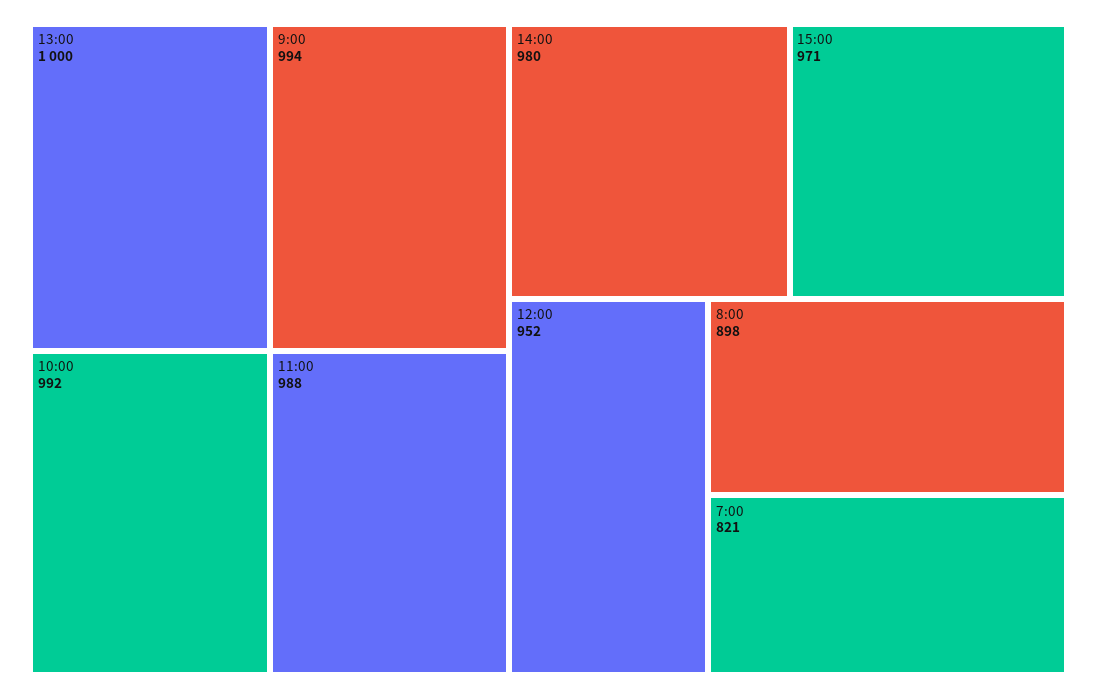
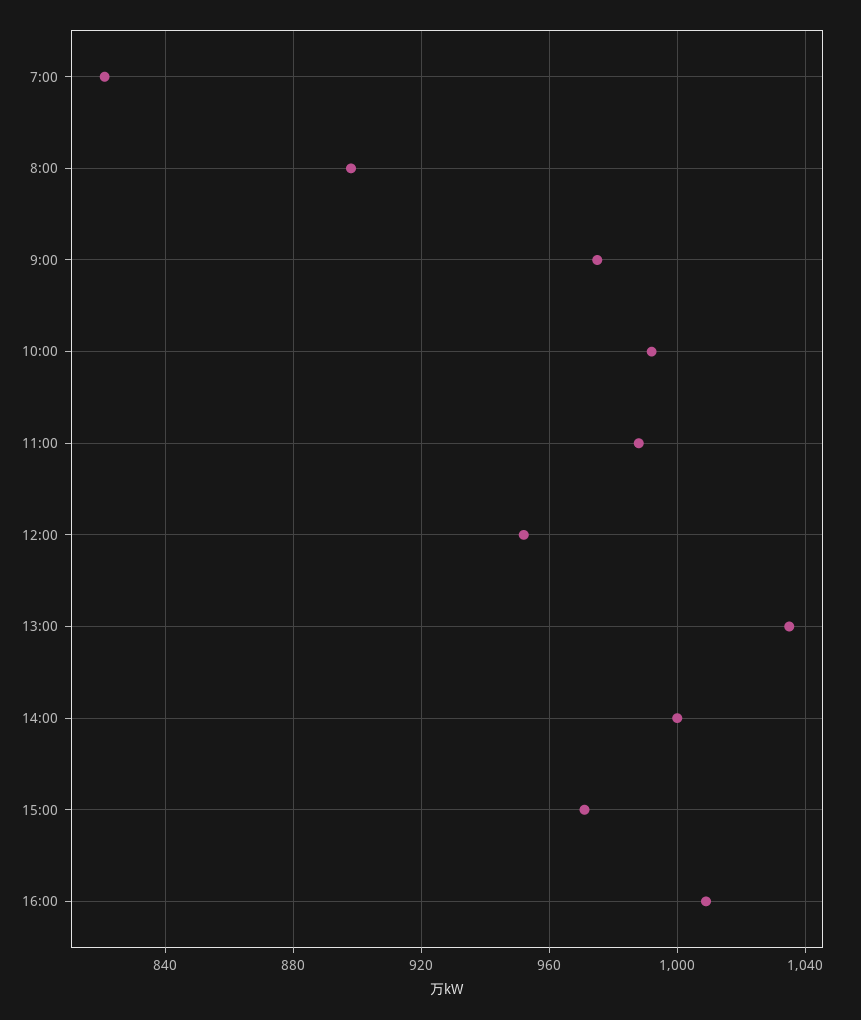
13:00: 1000 -> 1035
9:00: 994 -> 975
14:00: 980 -> 1000
16:00: none -> 1010

